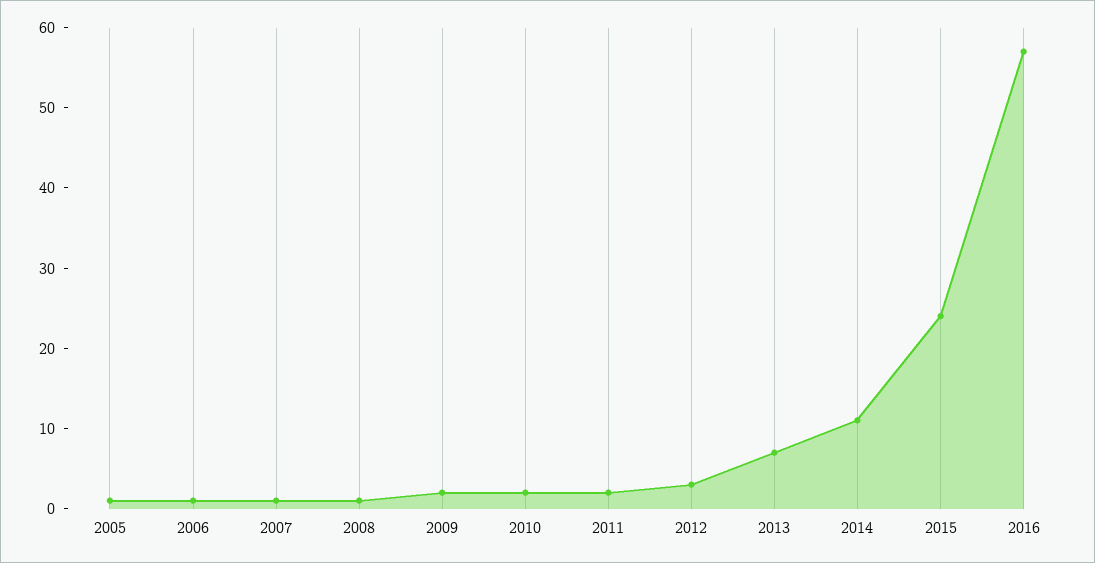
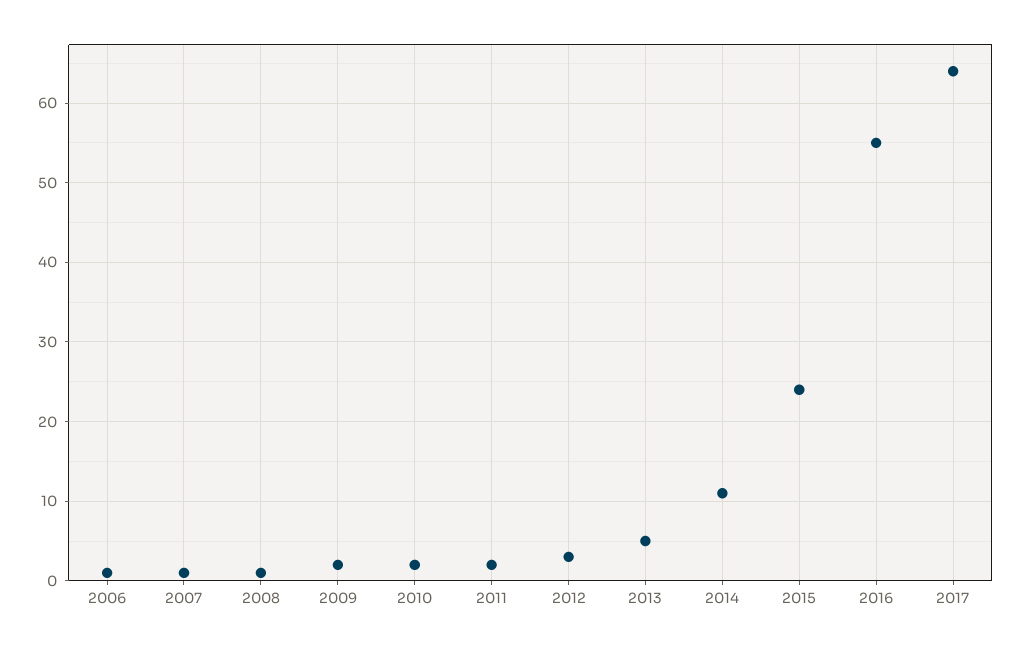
2005: 1 -> none
2013: 7 -> 5
2016: 57 -> 55
2017: none -> 64

